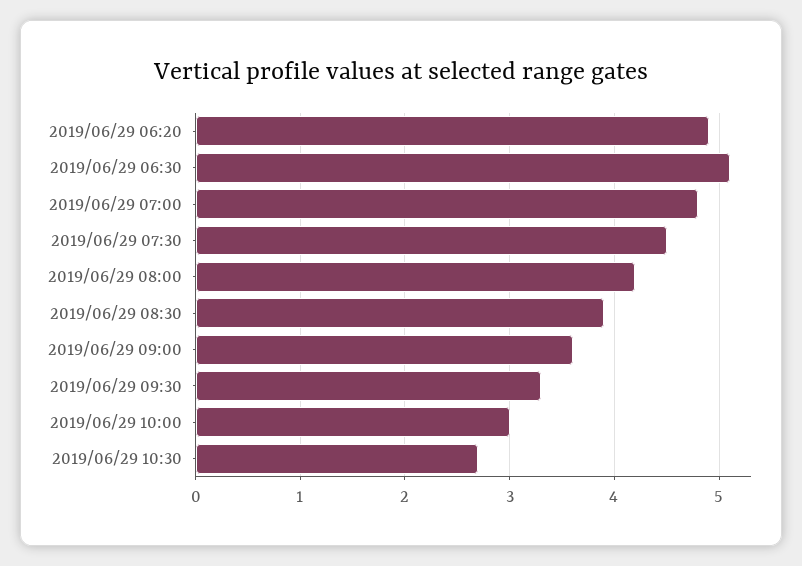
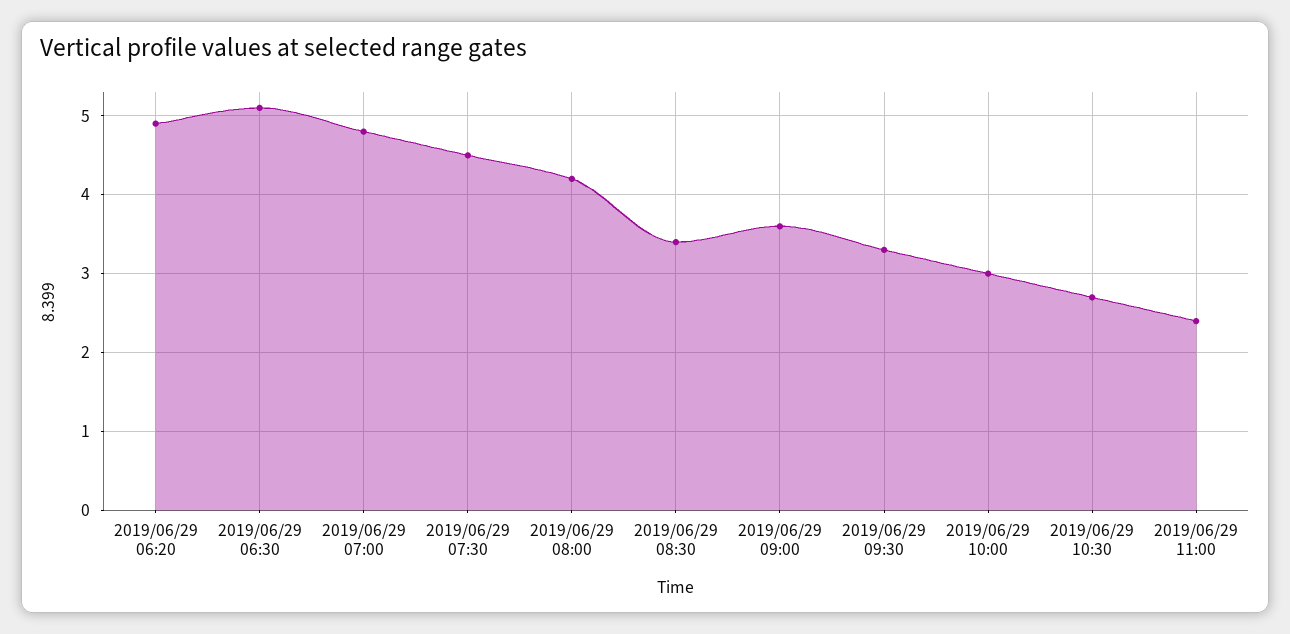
2019/06/29 08:30: 3.9 -> 3.4
2019/06/29 11:00: none -> 2.4

